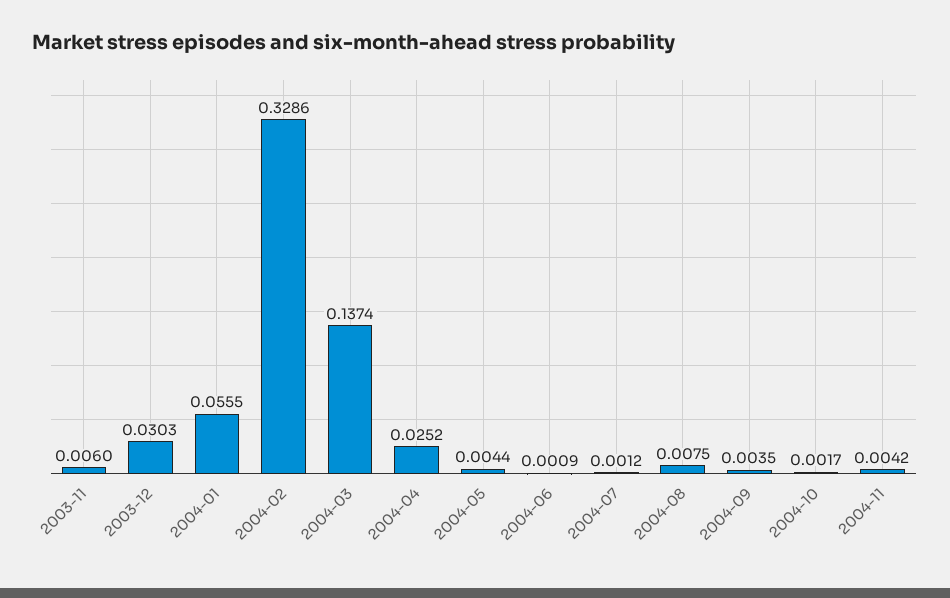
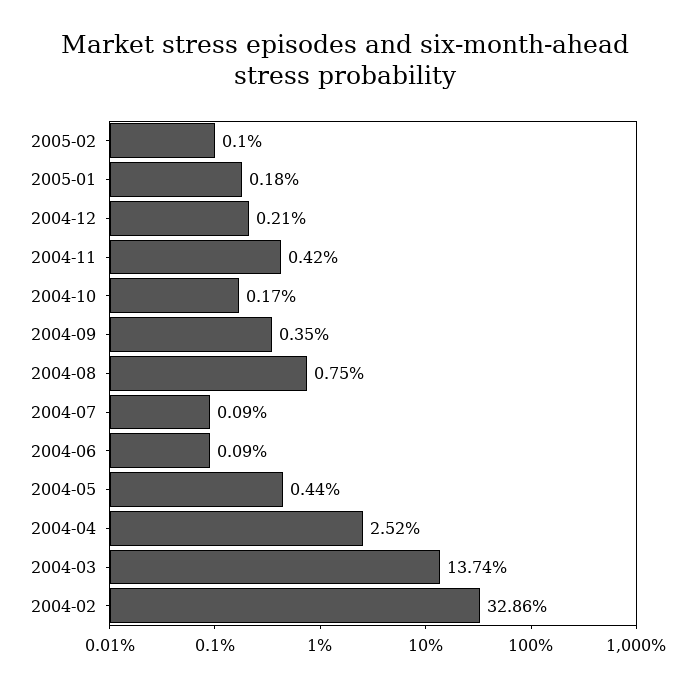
2003-11: 0.006 -> none
2003-12: 0.0303 -> none
2004-01: 0.0555 -> none
2004-07: 0.0012 -> 0.0009
2005-02: none -> 0.001
2005-01: none -> 0.0018
2004-12: none -> 0.0021

